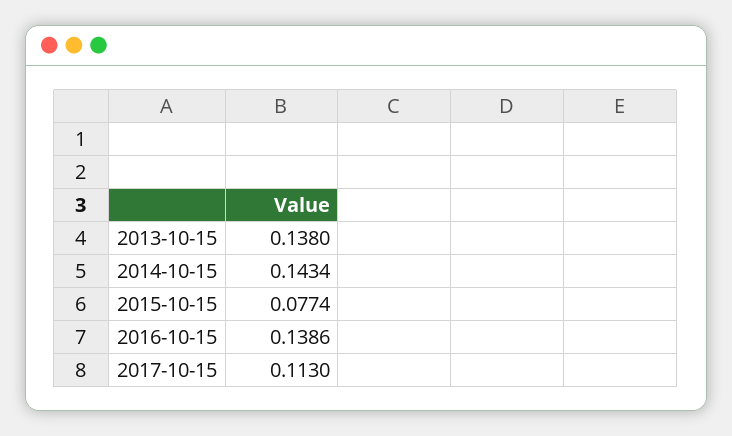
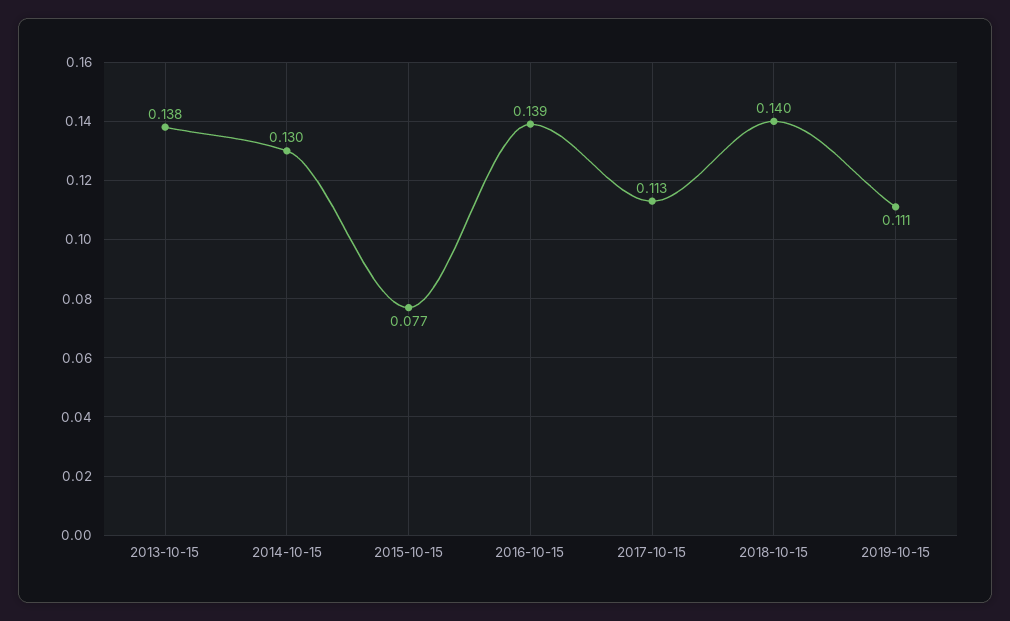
2014-10-15: 0.1434 -> 0.13
2018-10-15: none -> 0.14
2019-10-15: none -> 0.111

